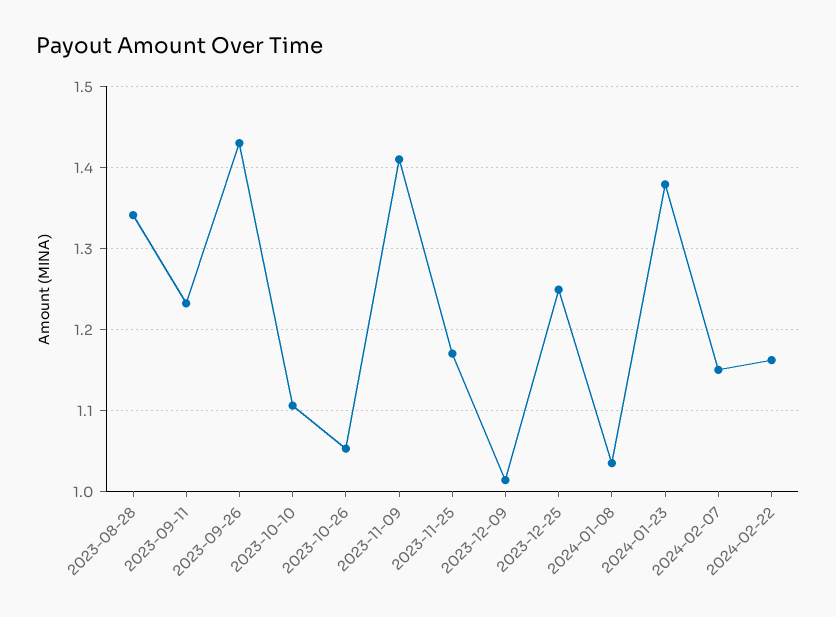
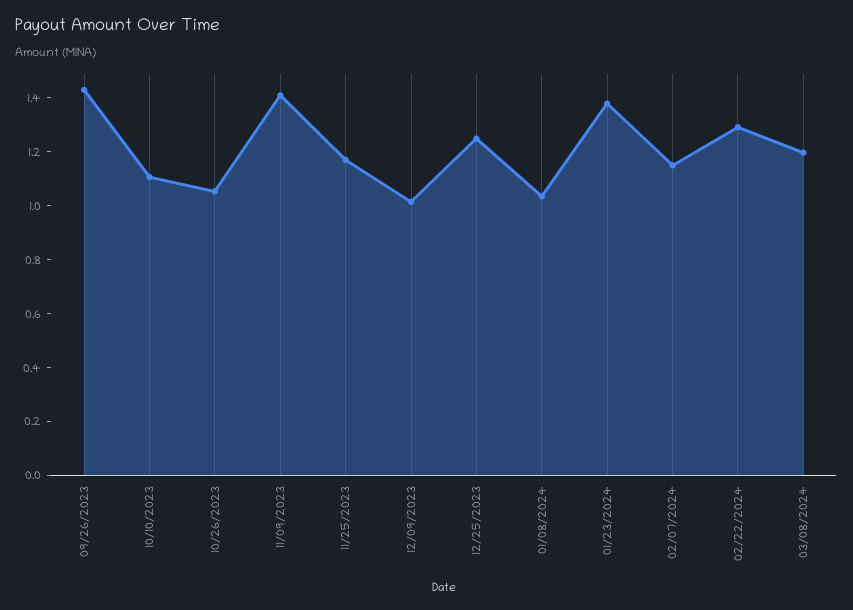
2023-08-28: 1.34 -> none
2023-09-11: 1.23 -> none
2024-02-22: 1.16 -> 1.3
03/08/2024: none -> 1.2

